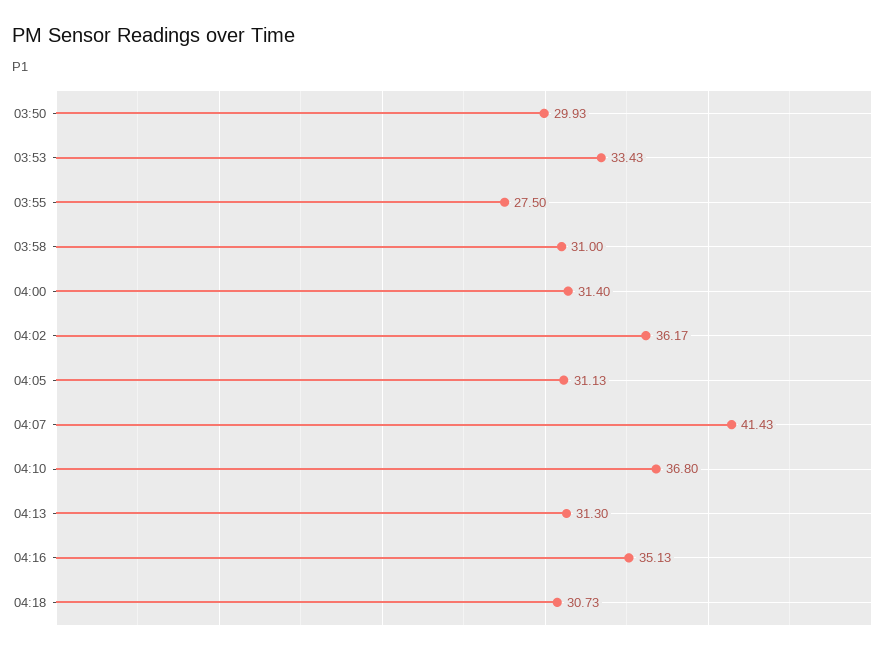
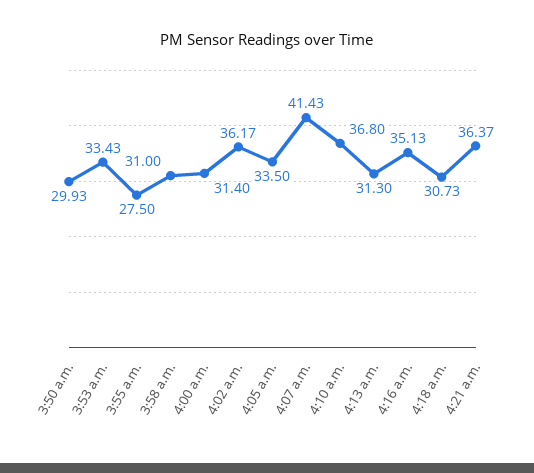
04:05: 31.13 -> 33.5
4:21 a.m.: none -> 36.37

